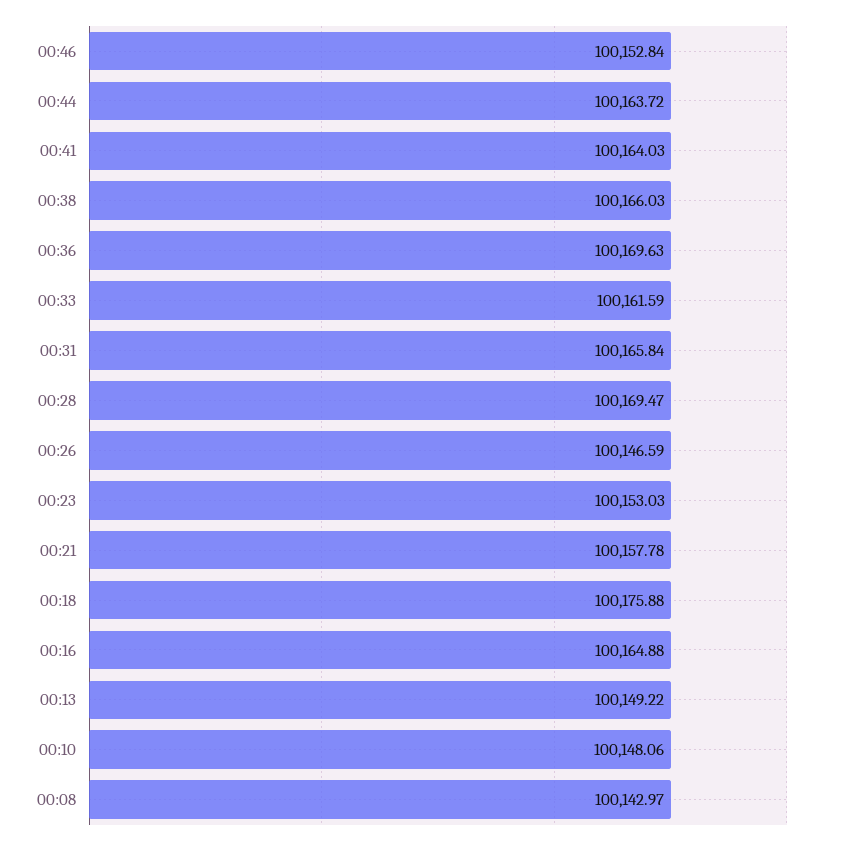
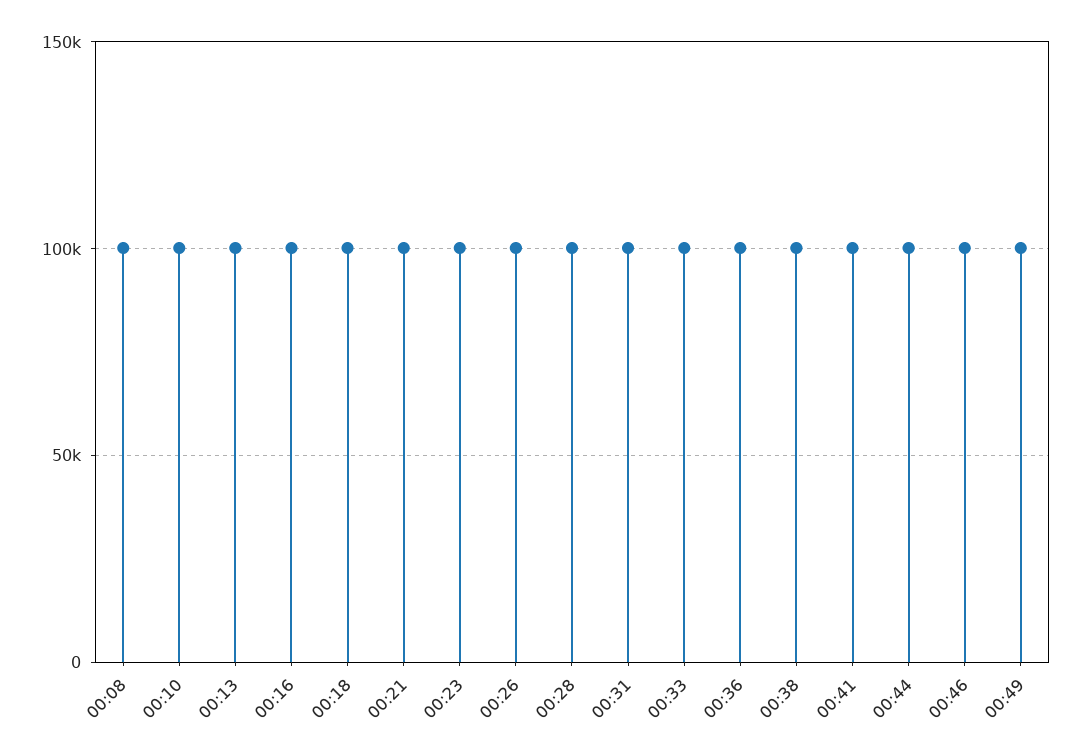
00:49: none -> 100000

